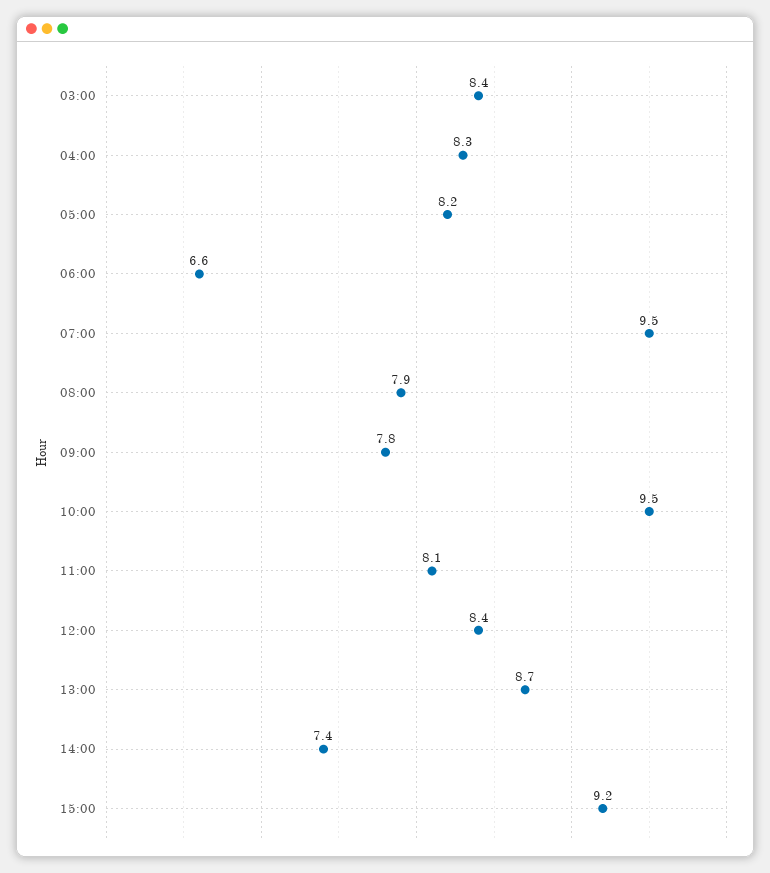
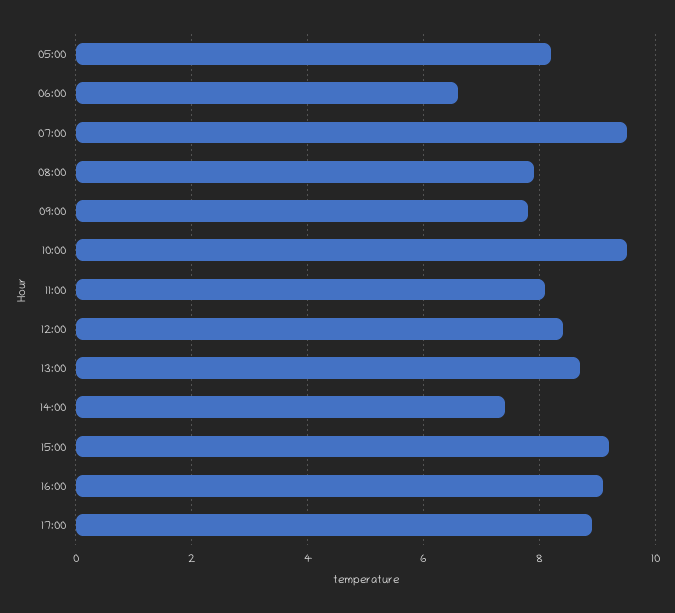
03:00: 8.4 -> none
04:00: 8.3 -> none
16:00: none -> 9
17:00: none -> 9

